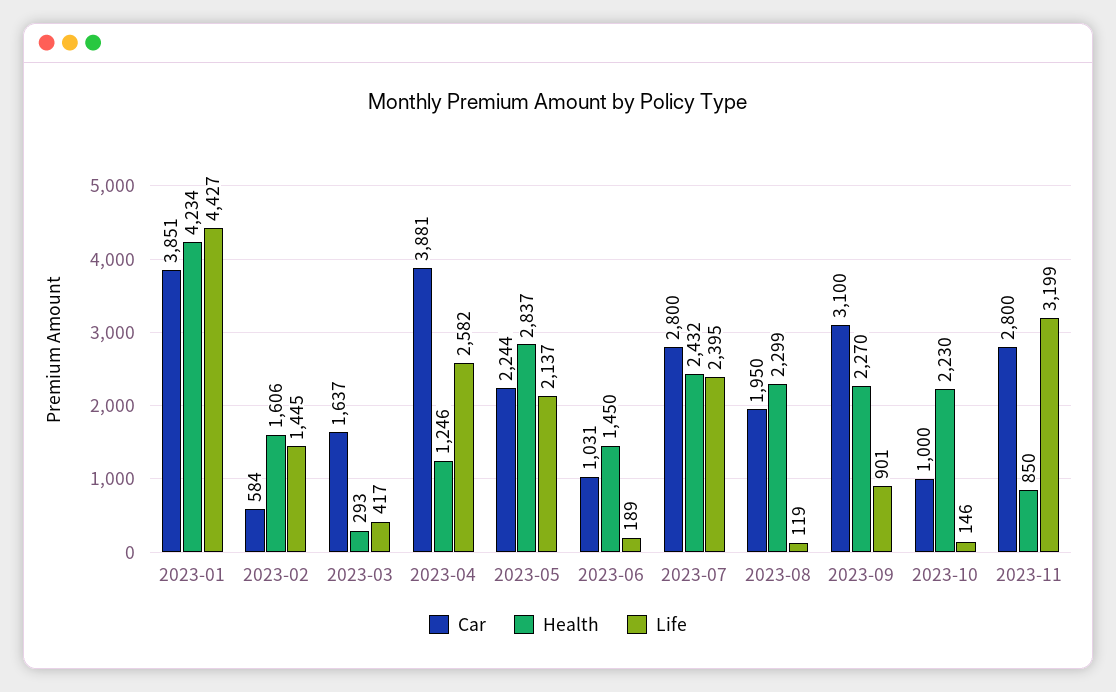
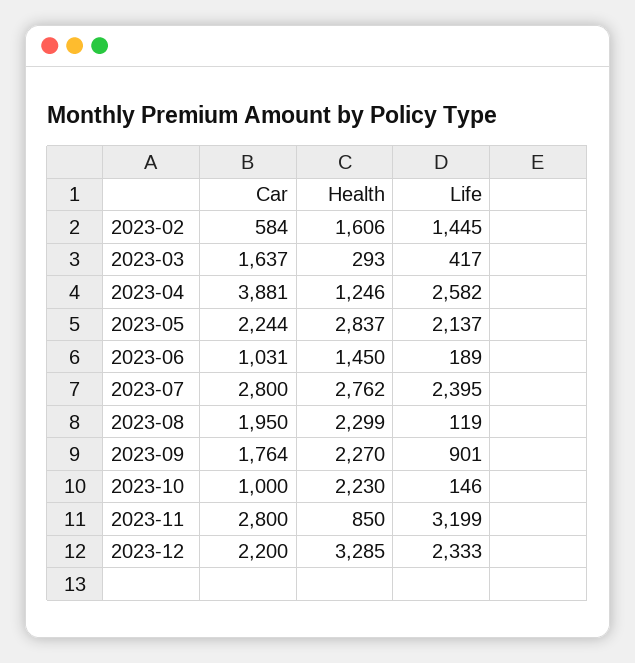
Car, 2023-01: 3851 -> none
Health, 2023-01: 4234 -> none
Life, 2023-01: 4427 -> none
Health, 2023-07: 2432 -> 2762
Car, 2023-09: 3100 -> 1764
Car, 2023-12: none -> 2200
Health, 2023-12: none -> 3285
Life, 2023-12: none -> 2333

